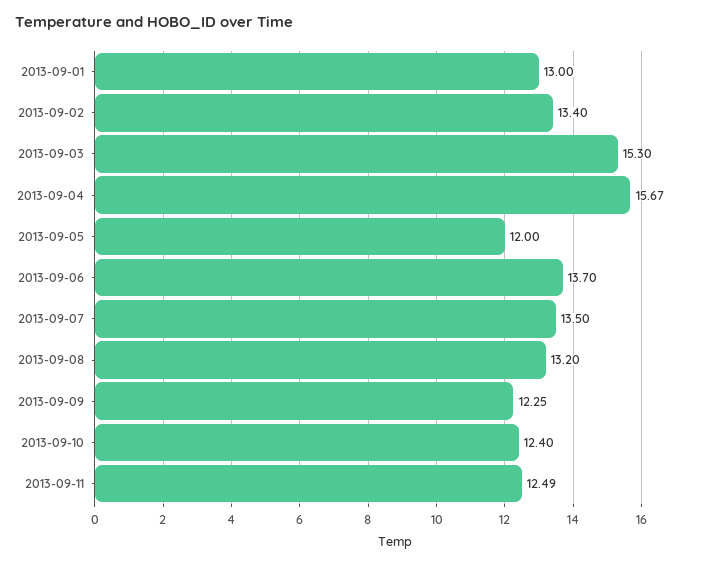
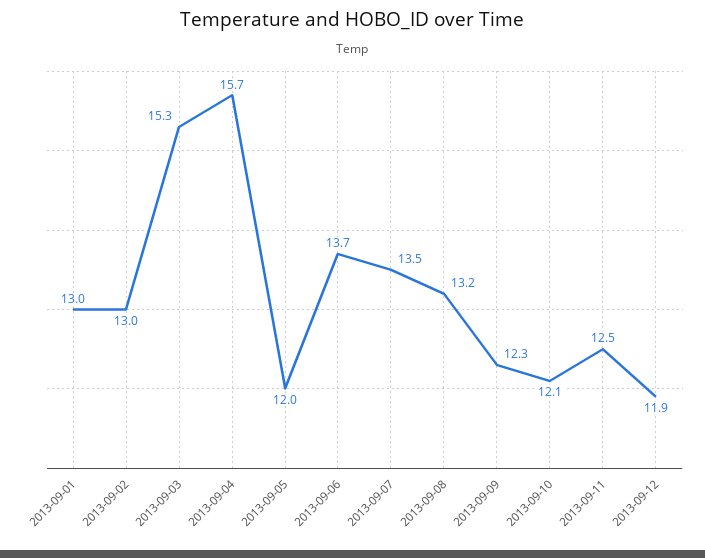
2013-09-02: 13.4 -> 13
2013-09-10: 12.4 -> 12.1
2013-09-12: none -> 11.9

